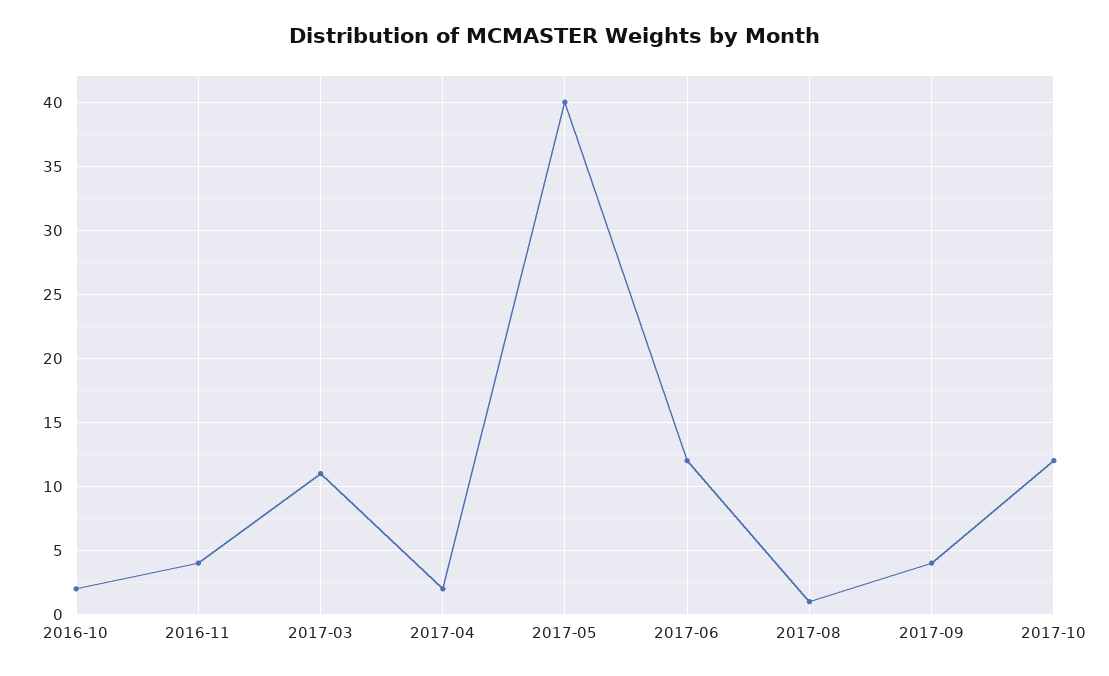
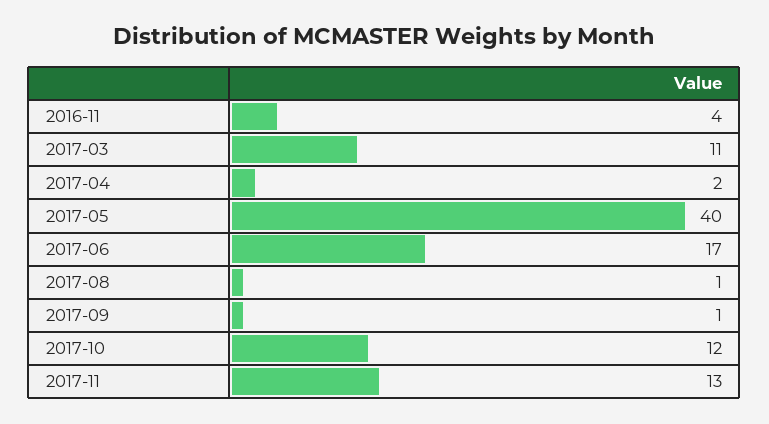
2016-10: 2 -> none
2017-06: 12 -> 17
2017-09: 4 -> 1
2017-11: none -> 13

